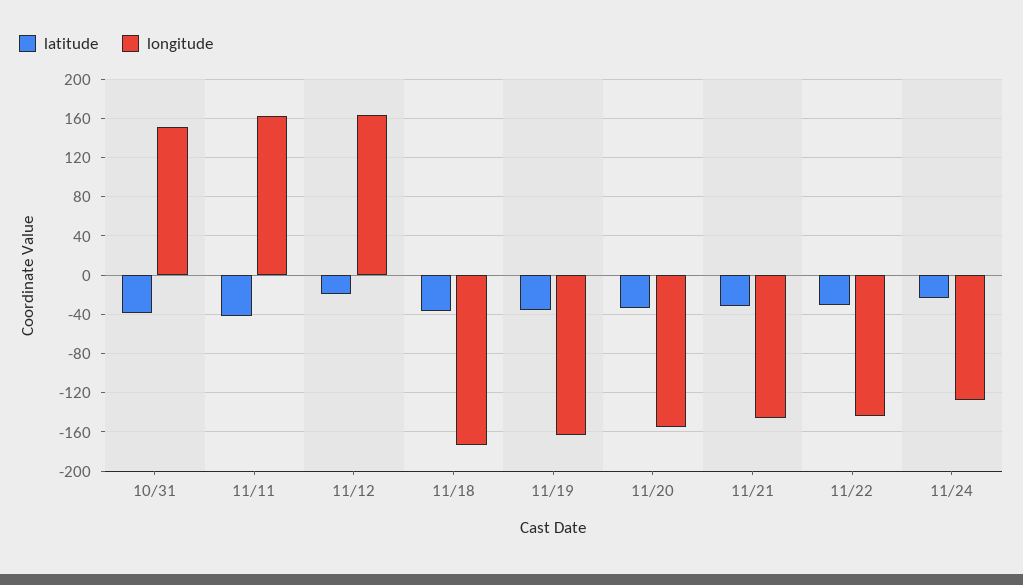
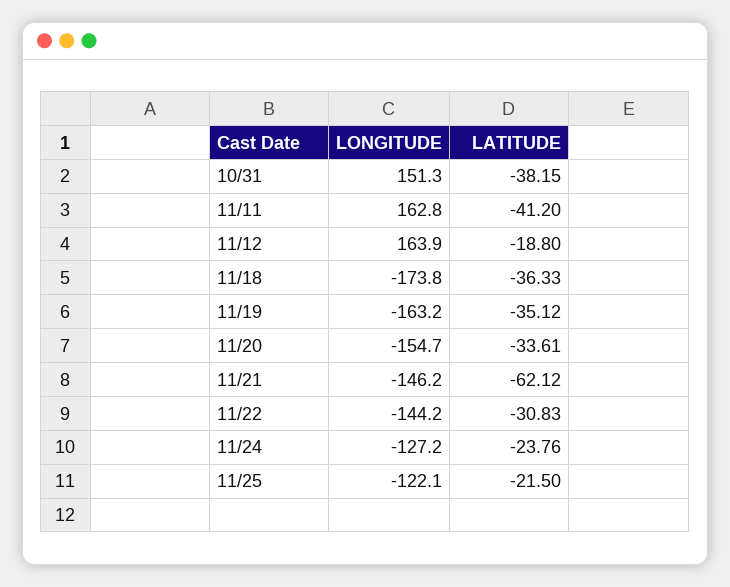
latitude, 11/21: -30 -> -62.12
longitude, 11/25: none -> -122.1
latitude, 11/25: none -> -21.5

